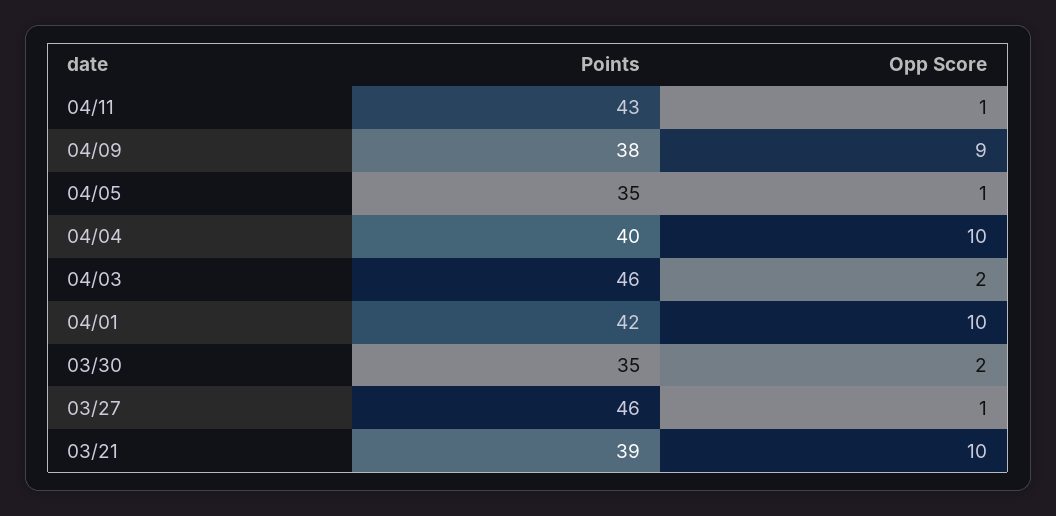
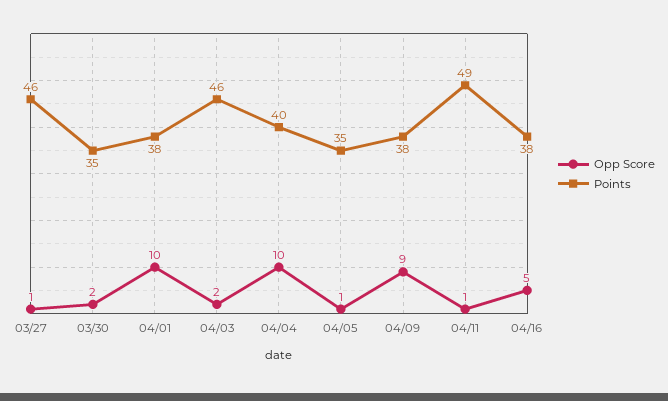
Points, 04/11: 43 -> 49
Points, 04/01: 42 -> 38
Points, 03/21: 39 -> none
Opp Score, 03/21: 10 -> none
Opp Score, 04/16: none -> 5
Points, 04/16: none -> 38

